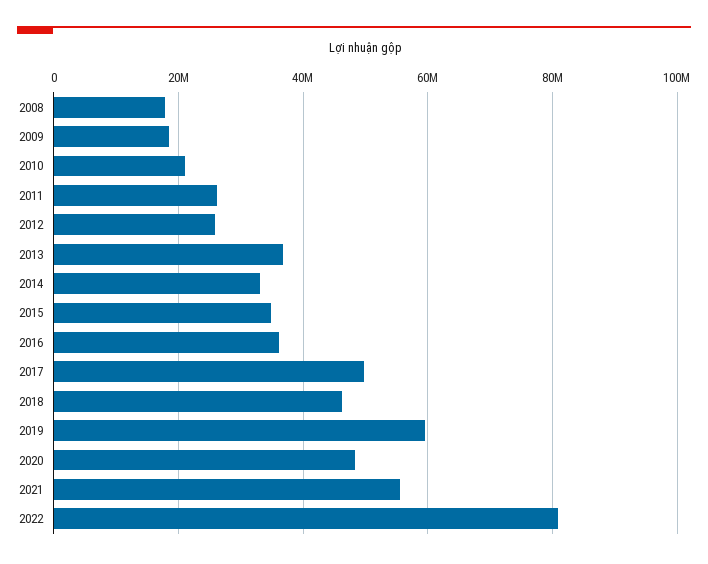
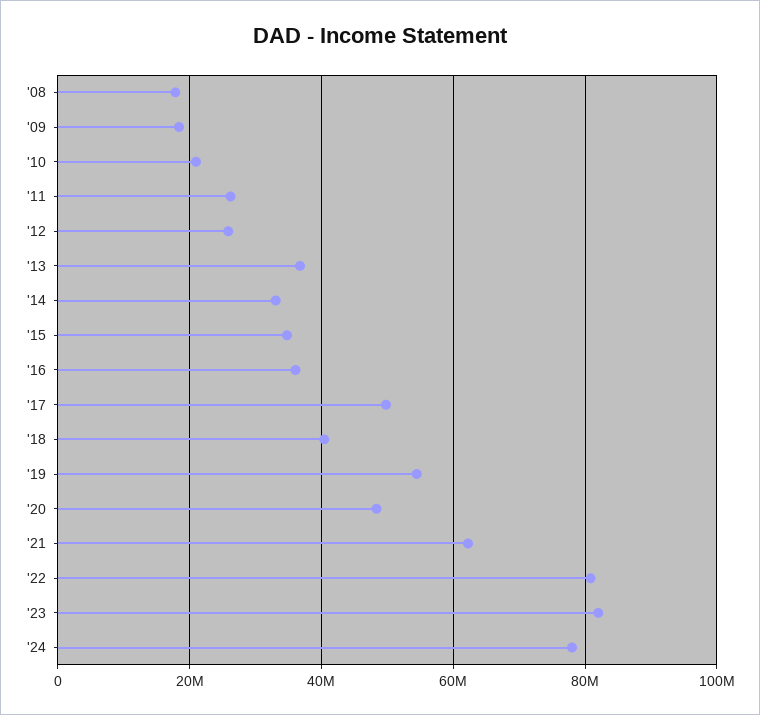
2018: 46000000 -> 40000000
2019: 60000000 -> 54000000
2021: 56000000 -> 62000000
'23: none -> 82000000
'24: none -> 78000000

